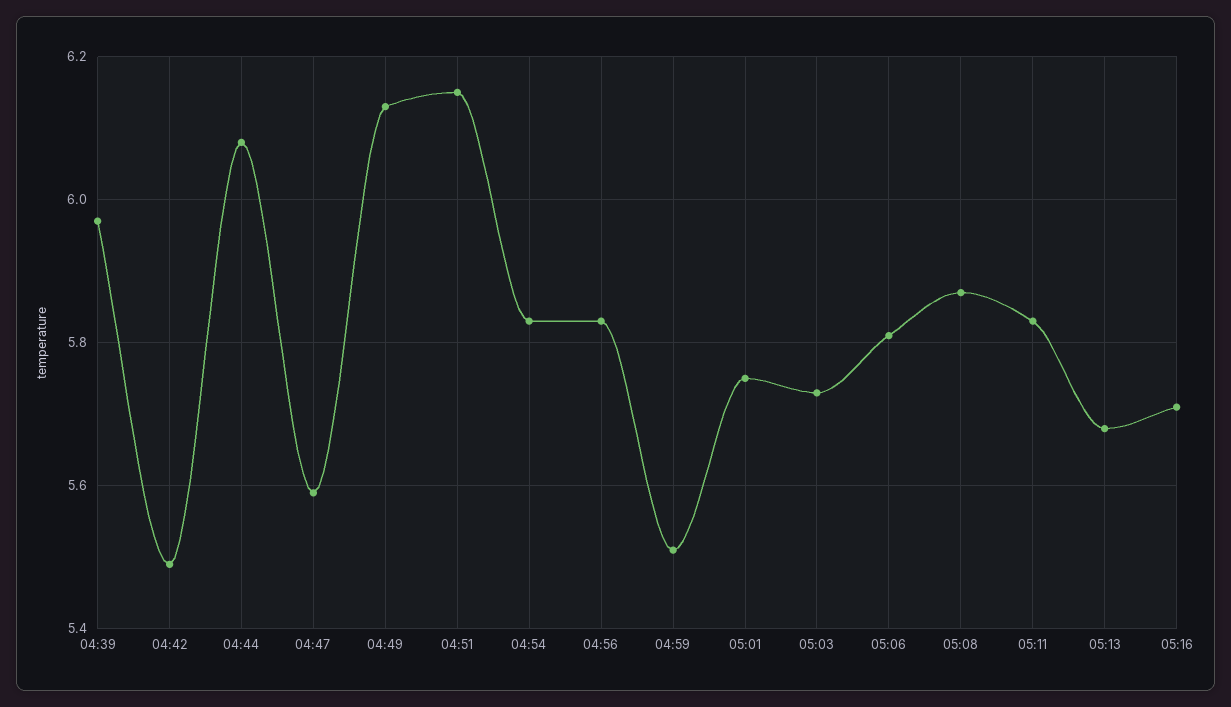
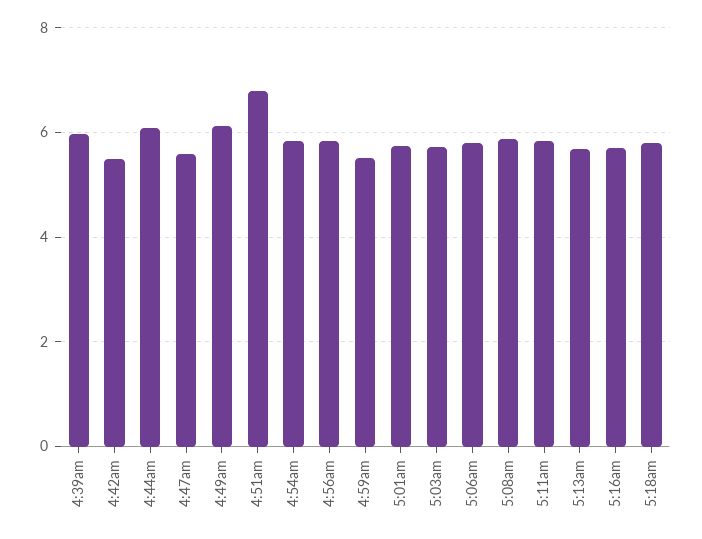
04:51: 6.15 -> 6.8
5:18am: none -> 5.8

